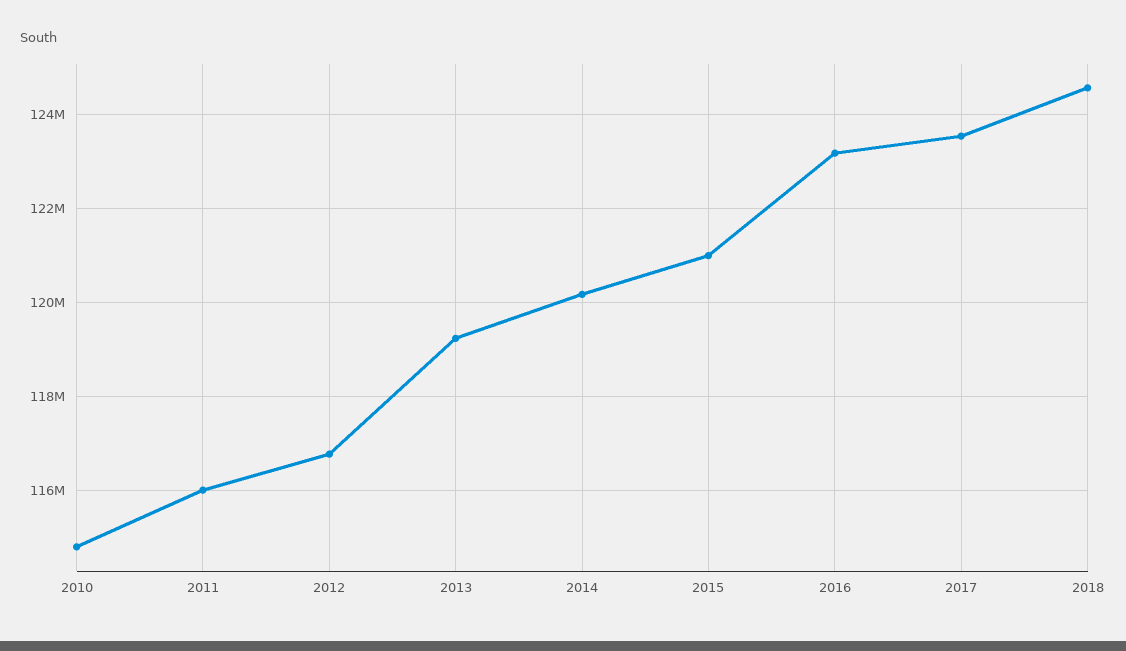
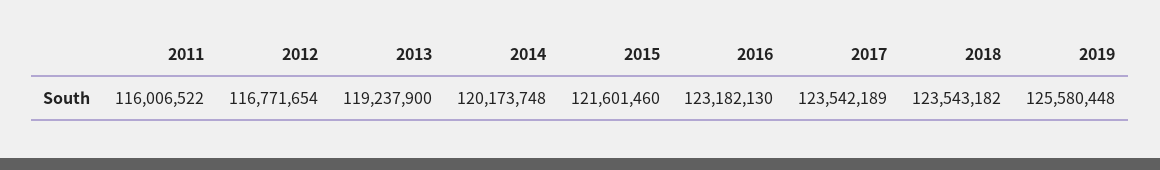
2010: 114800000 -> none
2015: 121000000 -> 121601460
2018: 124600000 -> 123543182
2019: none -> 125580448

